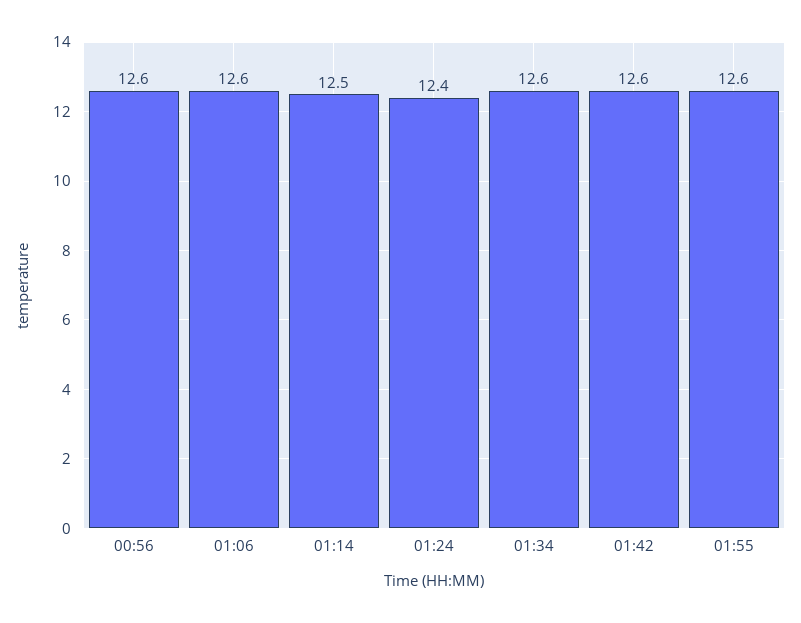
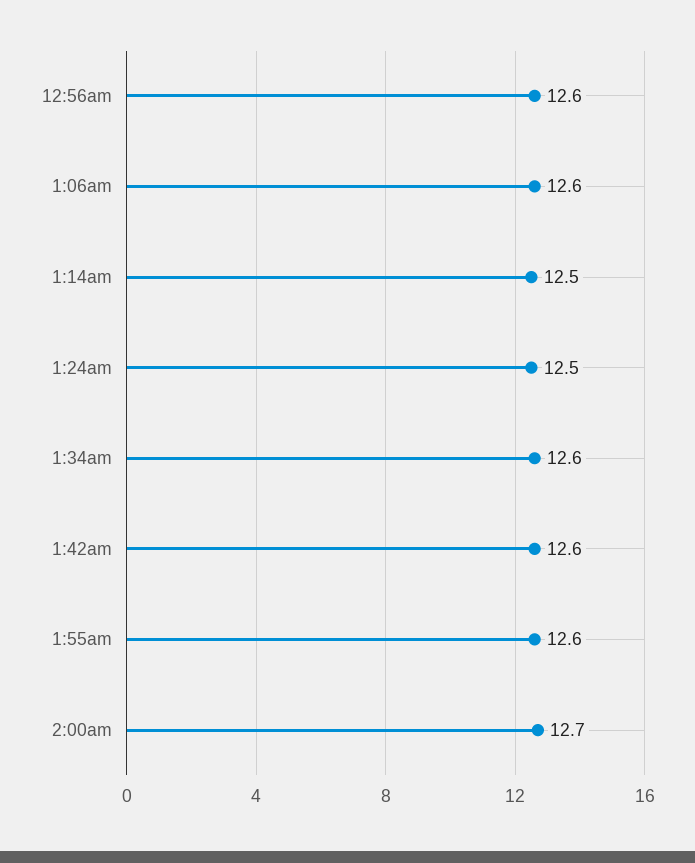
01:24: 12.4 -> 12.5
2:00am: none -> 12.7

